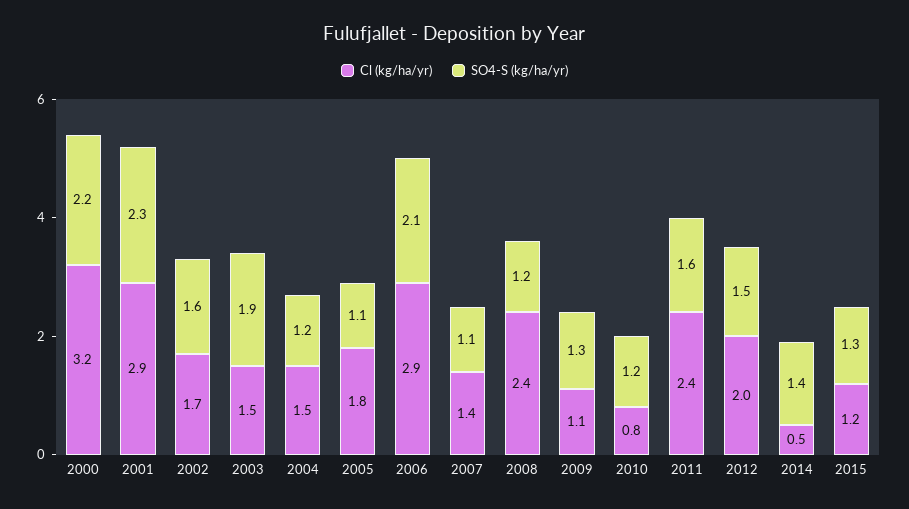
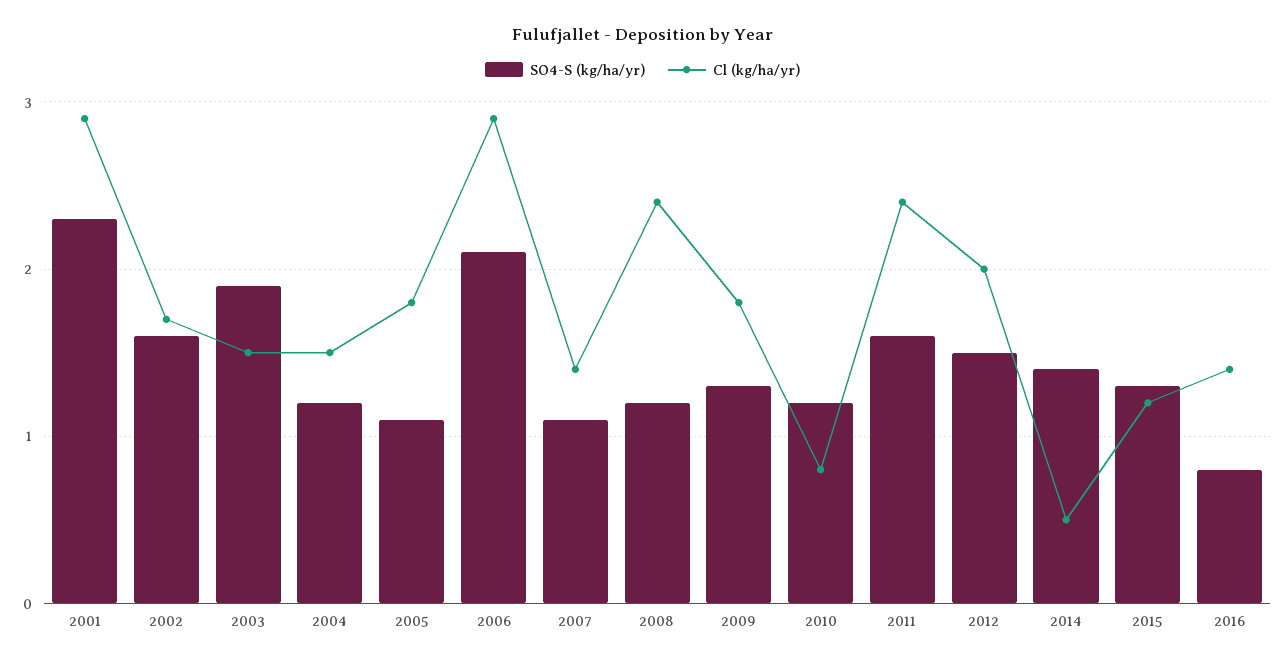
Cl (kg/ha/yr), 2000: 3.2 -> none
SO4-S (kg/ha/yr), 2000: 2.2 -> none
Cl (kg/ha/yr), 2009: 1.1 -> 1.8
SO4-S (kg/ha/yr), 2016: none -> 0.8
Cl (kg/ha/yr), 2016: none -> 1.4

